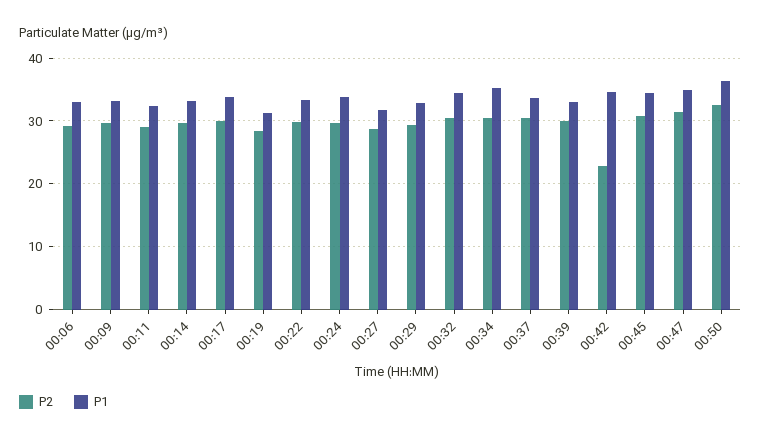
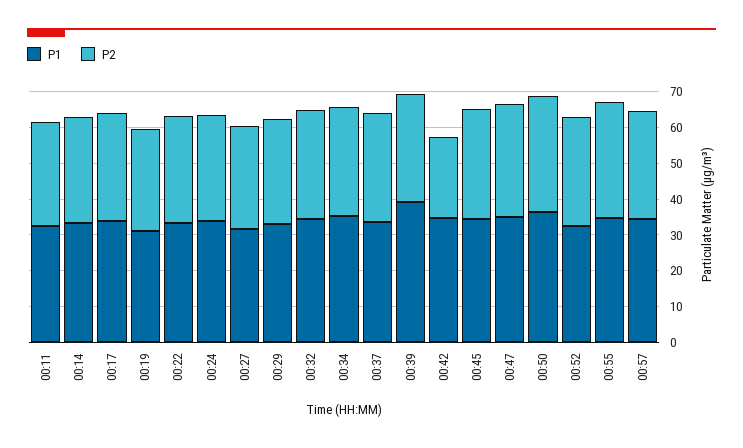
P2, 00:06: 29 -> none
P1, 00:06: 33 -> none
P2, 00:09: 30 -> none
P1, 00:09: 33 -> none
P1, 00:39: 33 -> 40
P1, 00:52: none -> 32.5
P2, 00:52: none -> 30
P1, 00:55: none -> 35
P2, 00:55: none -> 32.5
P1, 00:57: none -> 35
P2, 00:57: none -> 30

